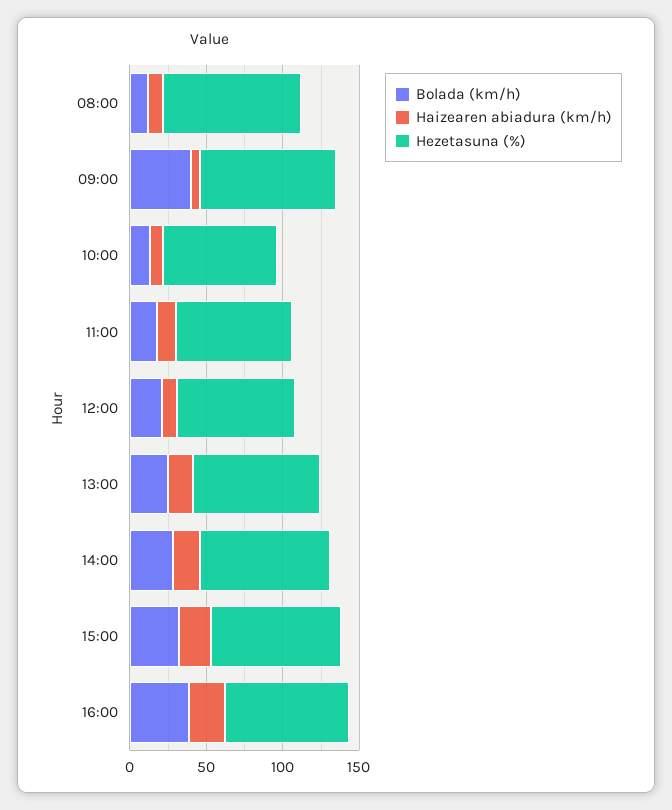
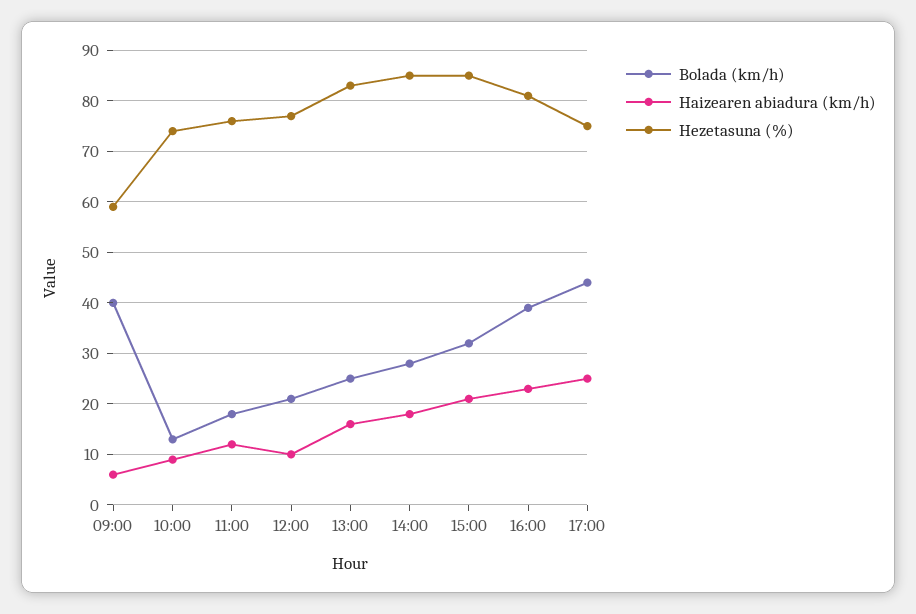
Bolada (km/h), 08:00: 10 -> none
Haizearen abiadura (km/h), 08:00: 10 -> none
Hezetasuna (%), 08:00: 90 -> none
Hezetasuna (%), 09:00: 90 -> 60
Bolada (km/h), 17:00: none -> 45
Haizearen abiadura (km/h), 17:00: none -> 25
Hezetasuna (%), 17:00: none -> 75

